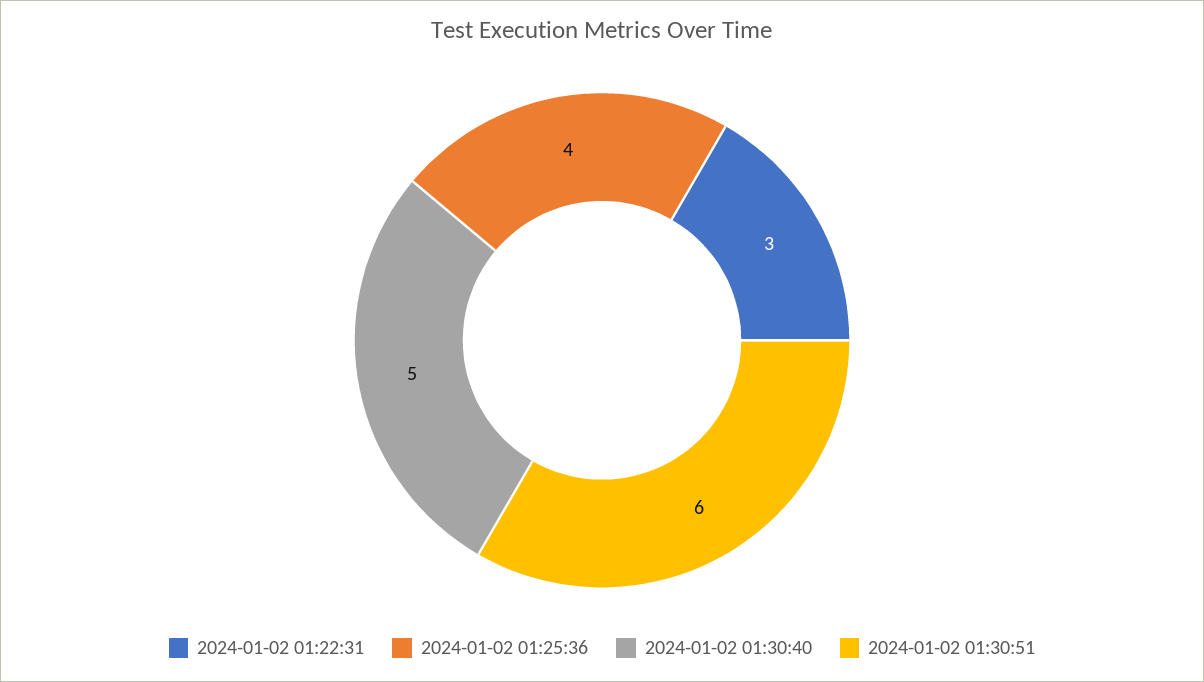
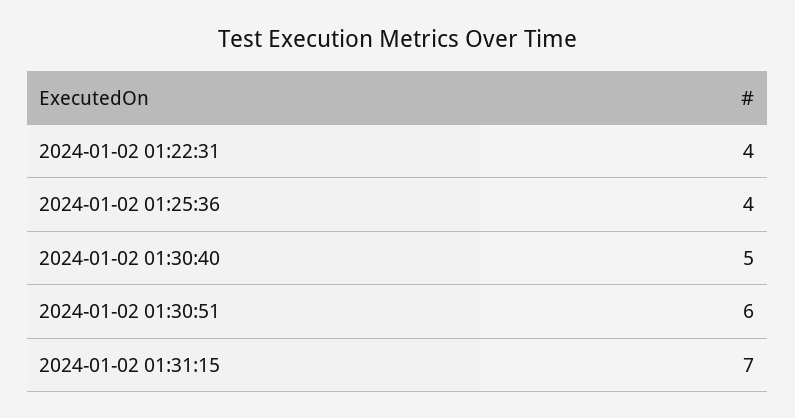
2024-01-02 01:22:31: 3 -> 4
2024-01-02 01:31:15: none -> 7

